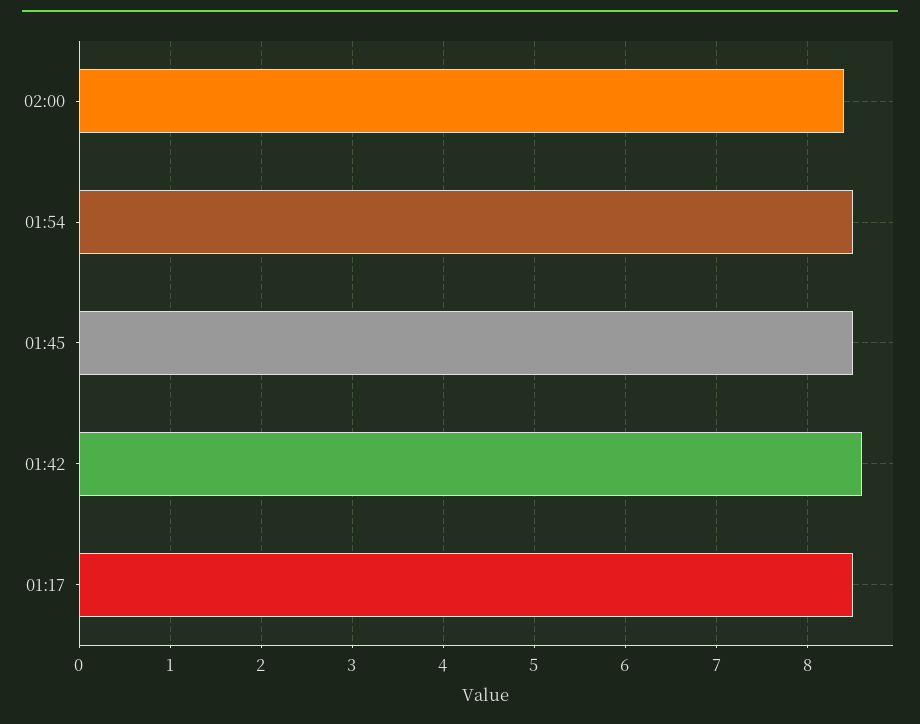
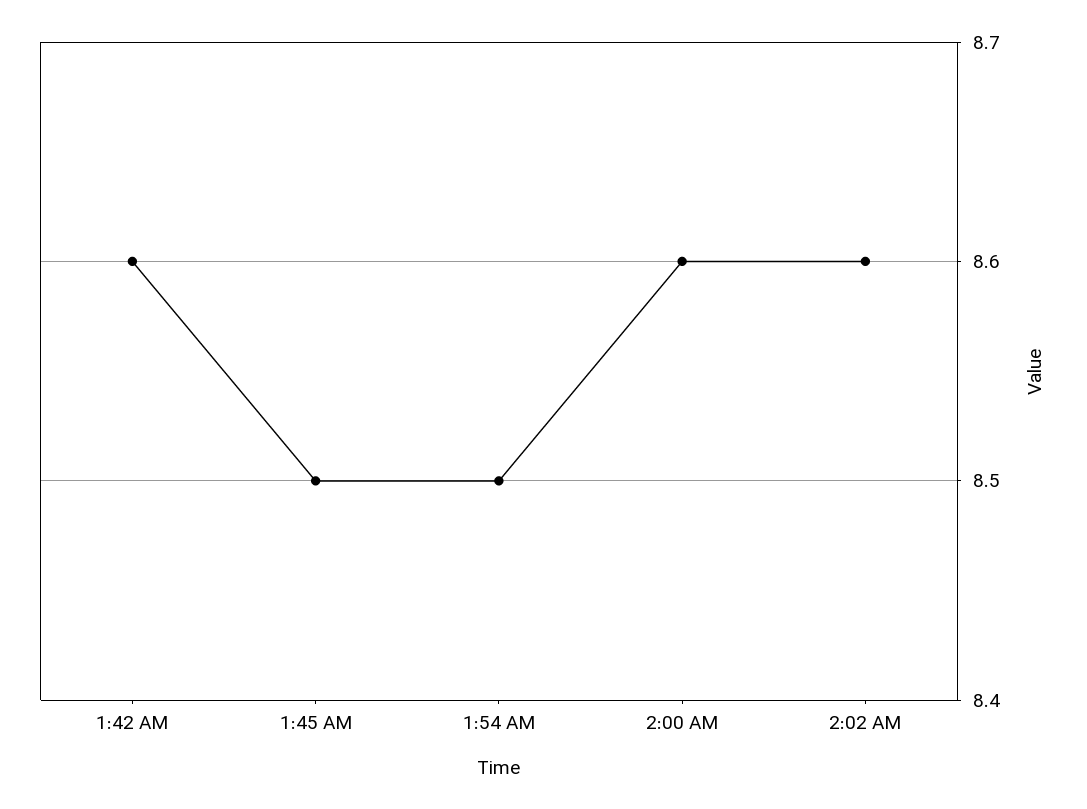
02:00: 8.4 -> 8.6
01:17: 8.5 -> none
2:02 AM: none -> 8.6

